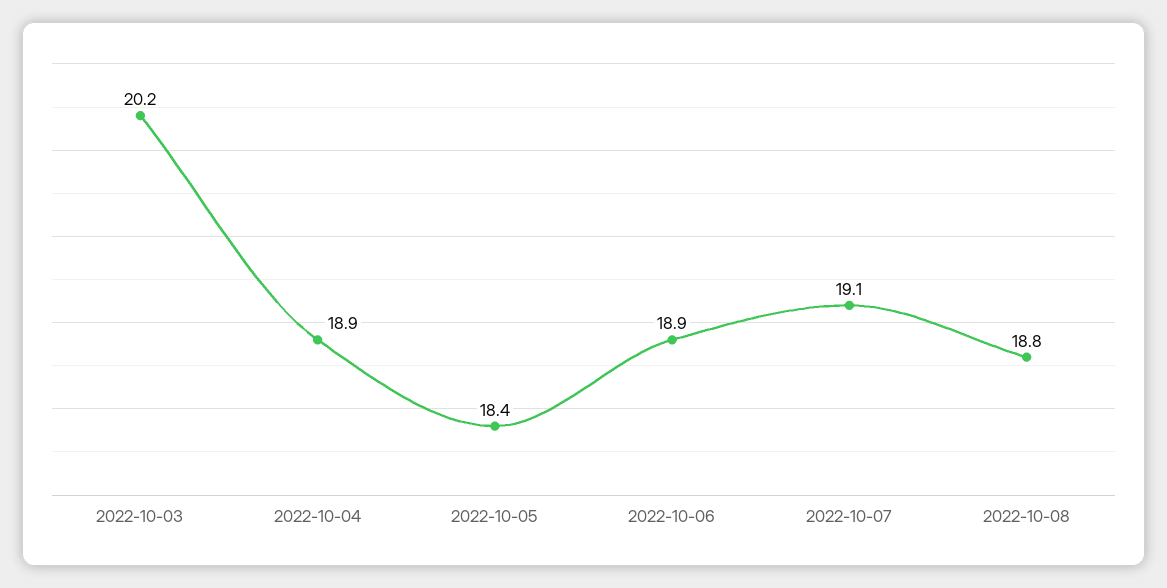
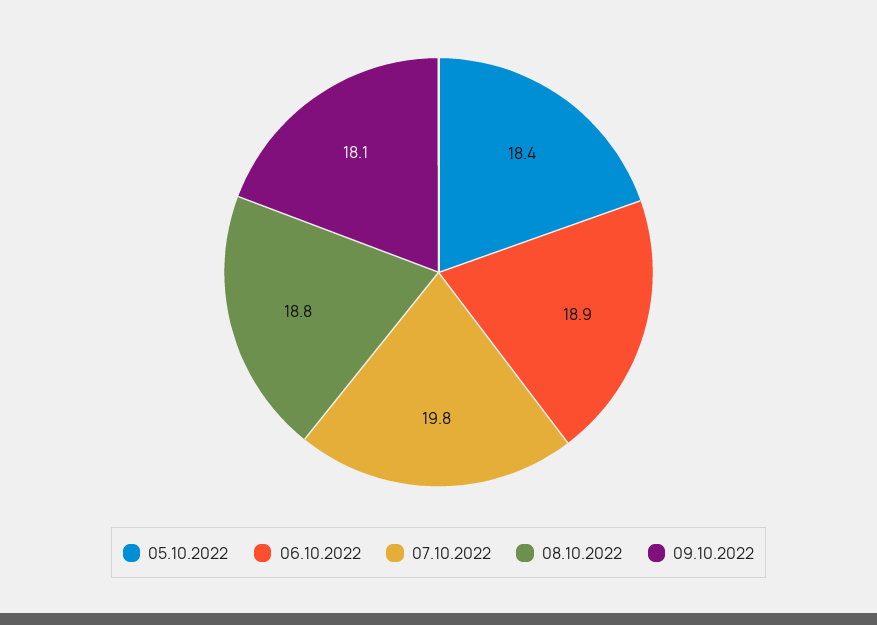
2022-10-03: 20.2 -> none
2022-10-04: 18.9 -> none
2022-10-07: 19.1 -> 19.8
09.10.2022: none -> 18.1

